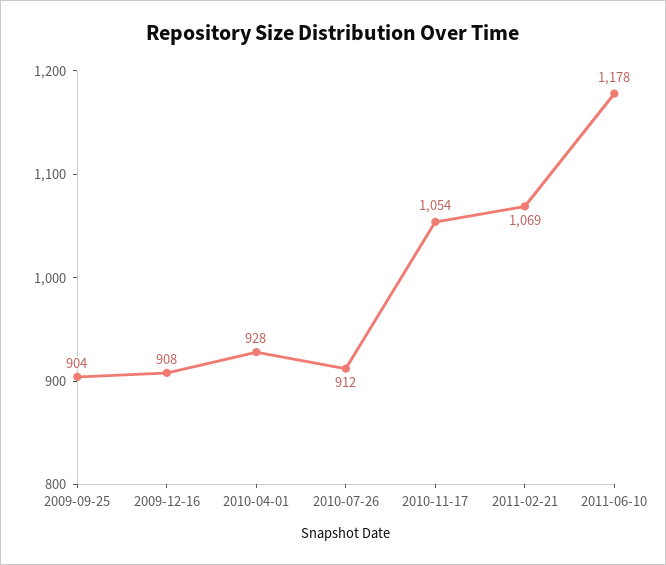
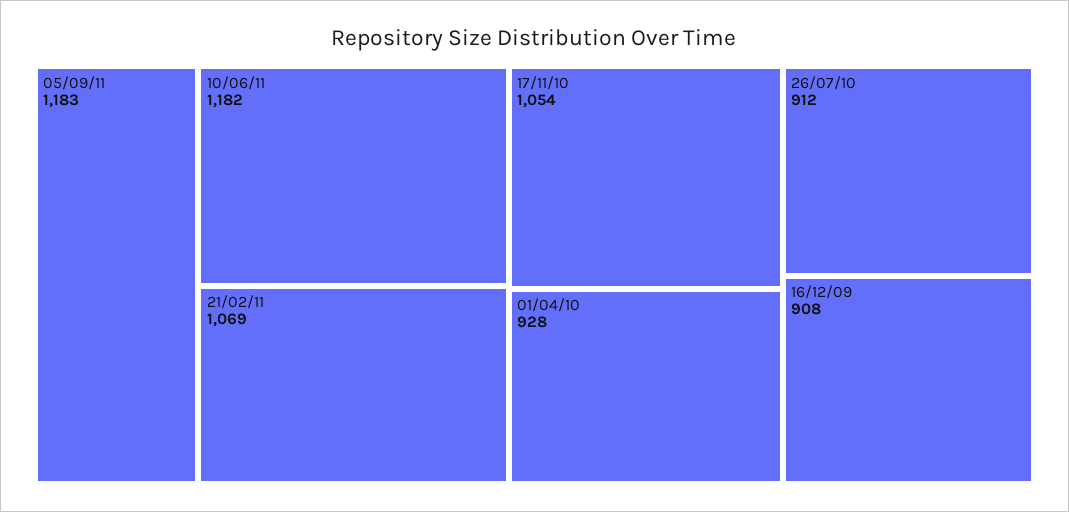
2009-09-25: 904 -> none
2011-06-10: 1178 -> 1182
05/09/11: none -> 1183

